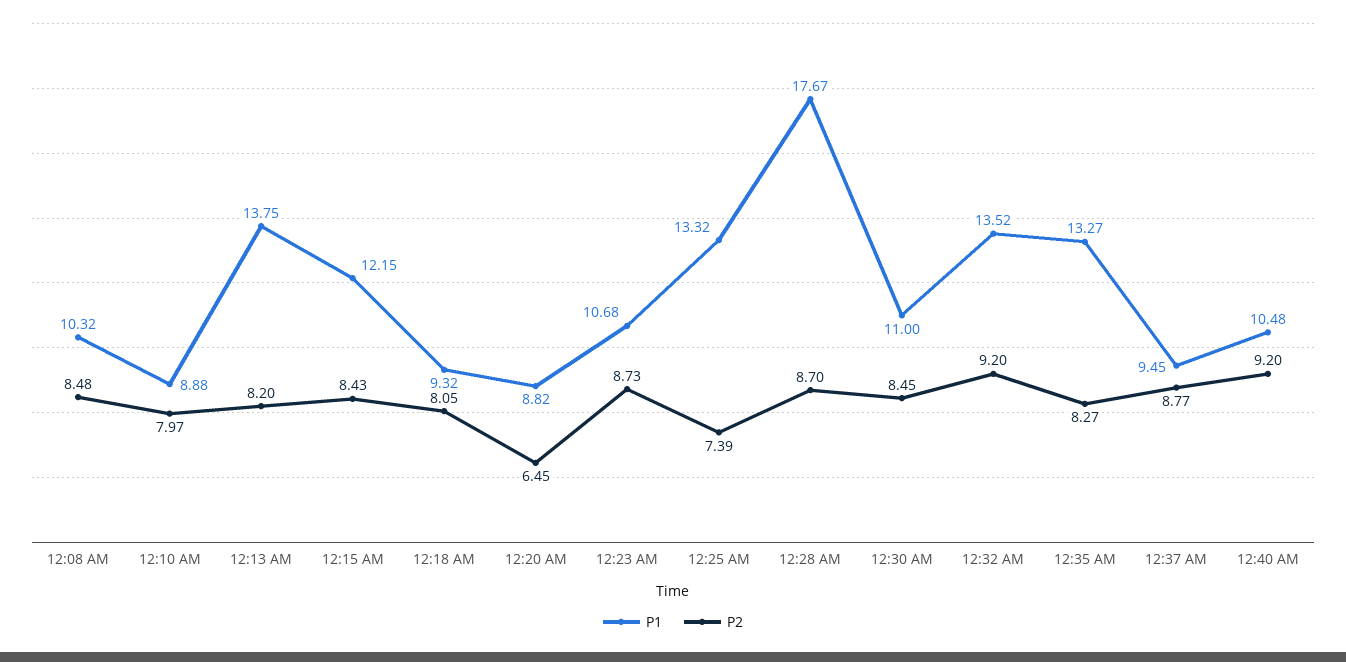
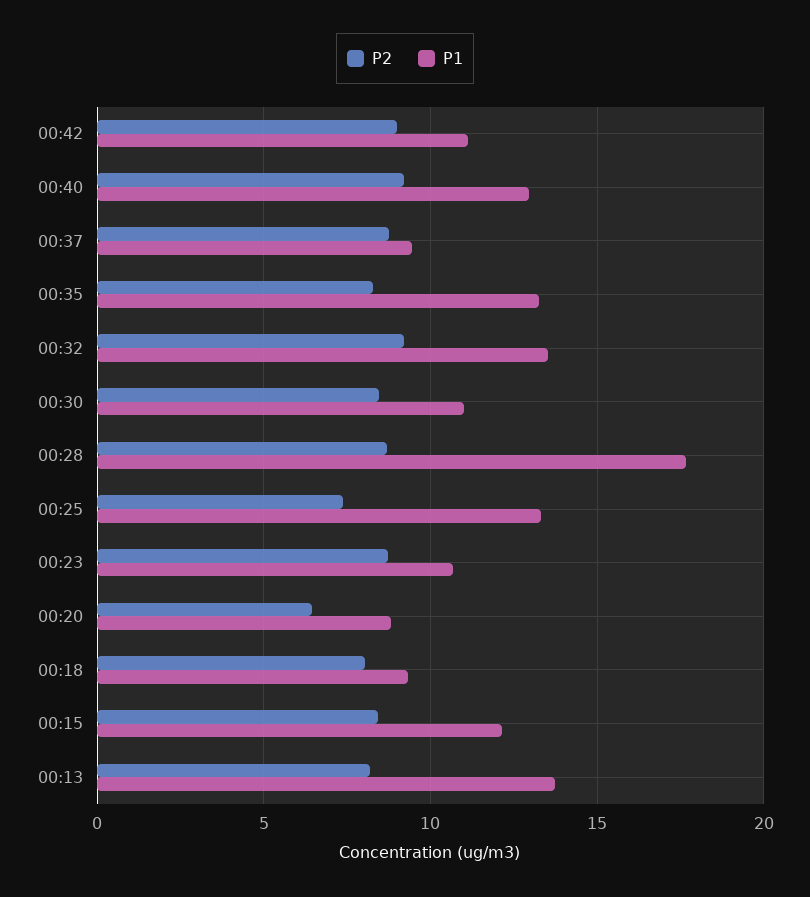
P1, 12:08 AM: 10.32 -> none
P2, 12:08 AM: 8.48 -> none
P1, 12:10 AM: 8.88 -> none
P2, 12:10 AM: 7.97 -> none
P1, 12:40 AM: 10.48 -> 13
P2, 00:42: none -> 9
P1, 00:42: none -> 11

